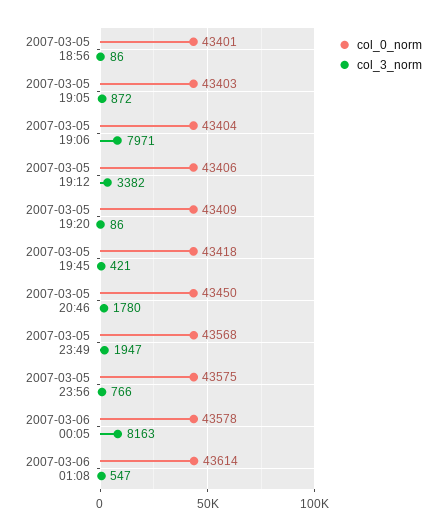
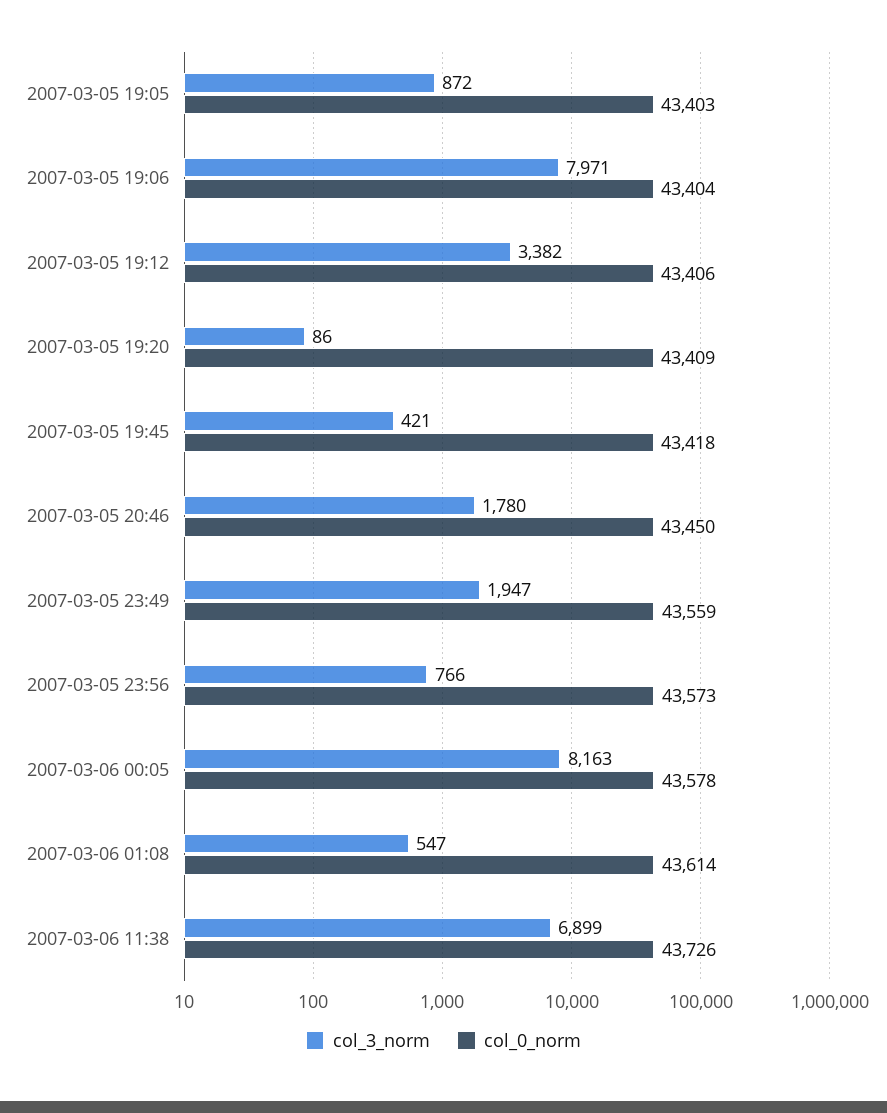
col_0_norm, 2007-03-05 18:56: 43401 -> none
col_3_norm, 2007-03-05 18:56: 86 -> none
col_0_norm, 2007-03-05 23:49: 43568 -> 43559
col_0_norm, 2007-03-05 23:56: 43575 -> 43573
col_3_norm, 2007-03-06 11:38: none -> 6899
col_0_norm, 2007-03-06 11:38: none -> 43726

